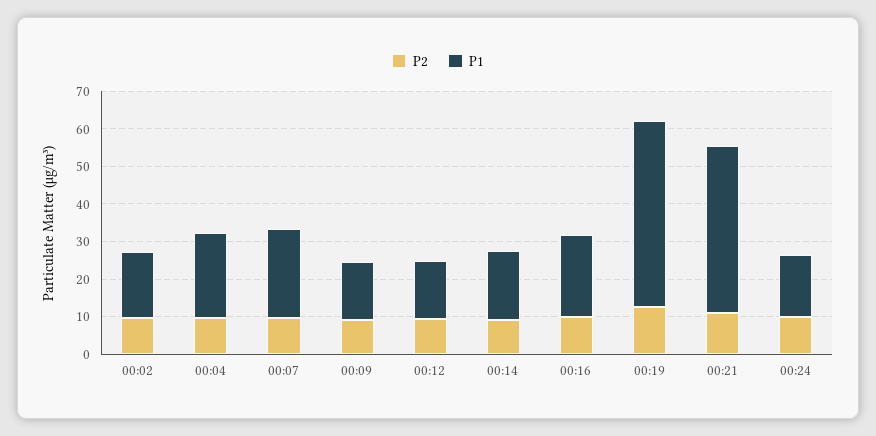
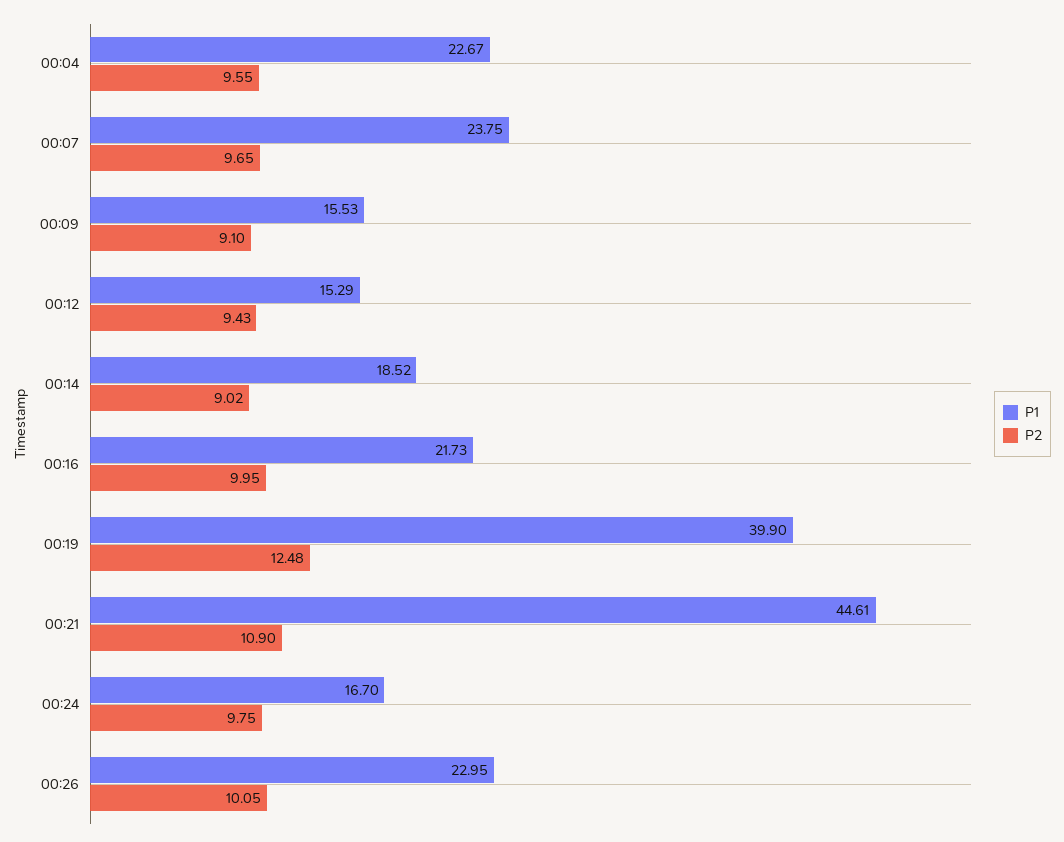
P2, 00:02: 10 -> none
P1, 00:02: 17.5 -> none
P1, 00:19: 50 -> 39.9
P1, 00:26: none -> 22.95
P2, 00:26: none -> 10.05

